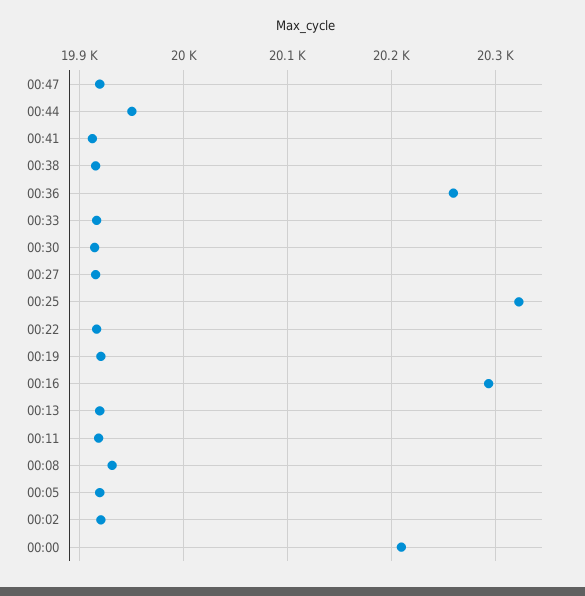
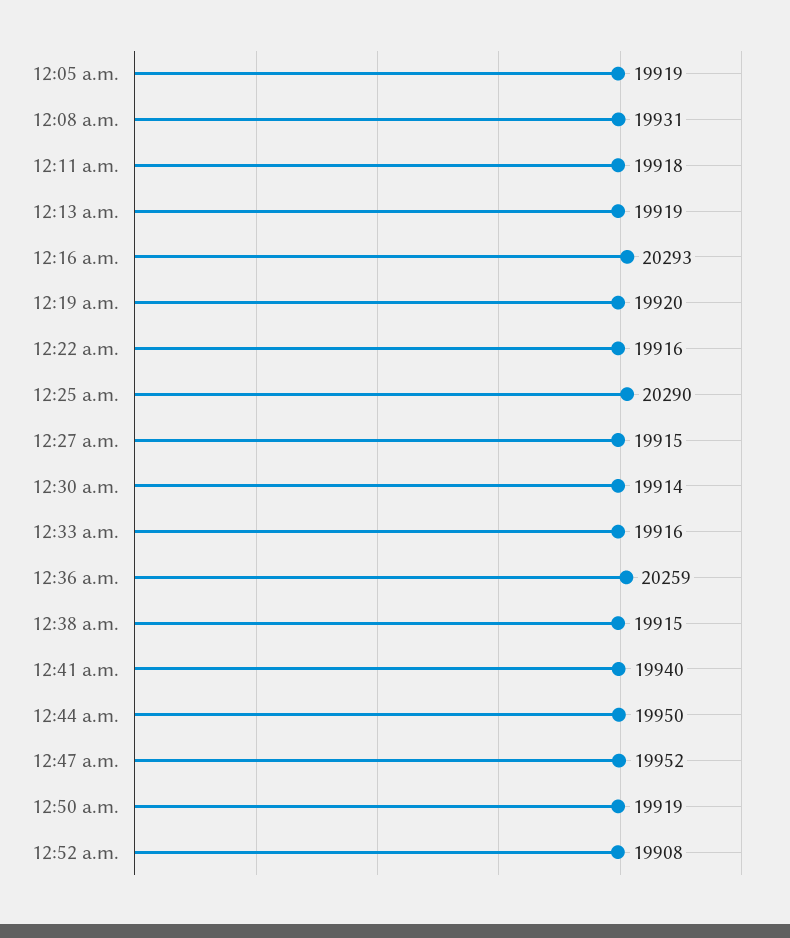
00:47: 19920 -> 19952
00:41: 19910 -> 19940
00:25: 20320 -> 20290
00:02: 19920 -> none
00:00: 20210 -> none
12:50 a.m.: none -> 19919
12:52 a.m.: none -> 19908

